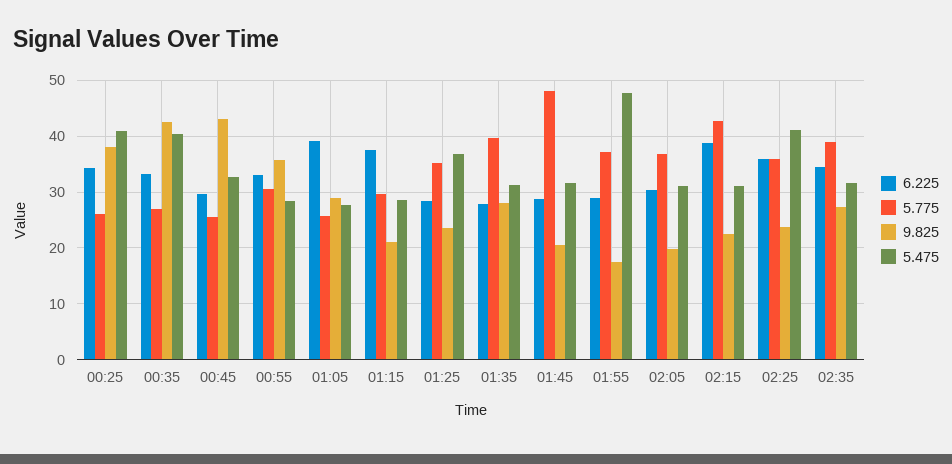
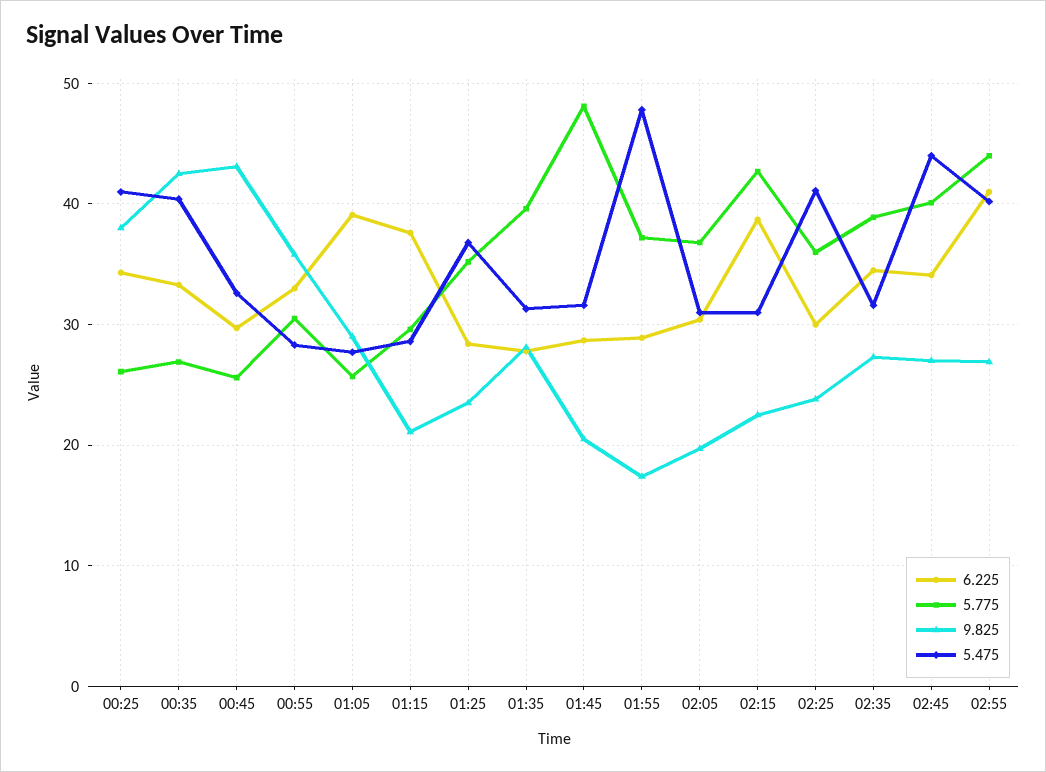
6.225, 02:25: 36 -> 30
6.225, 02:45: none -> 34
5.775, 02:45: none -> 40
9.825, 02:45: none -> 27
5.475, 02:45: none -> 44
6.225, 02:55: none -> 41
5.775, 02:55: none -> 44
9.825, 02:55: none -> 27
5.475, 02:55: none -> 40

